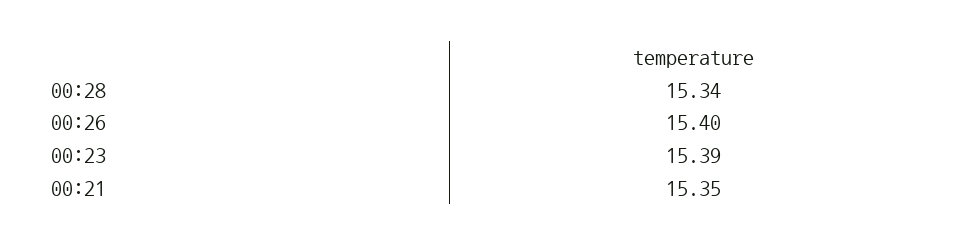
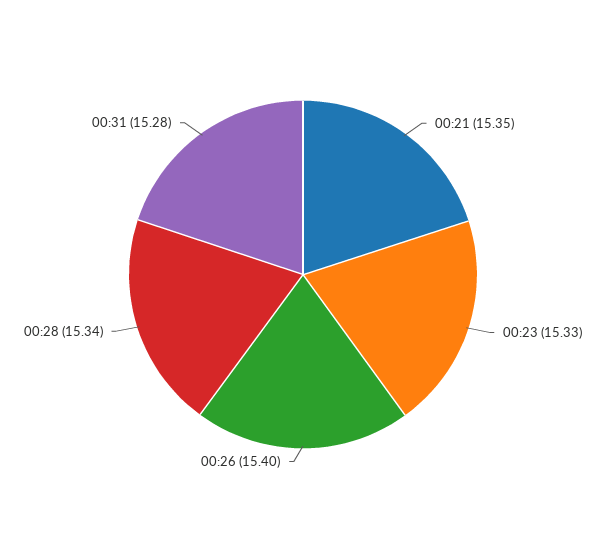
00:23: 15.39 -> 15.33
00:31: none -> 15.28

